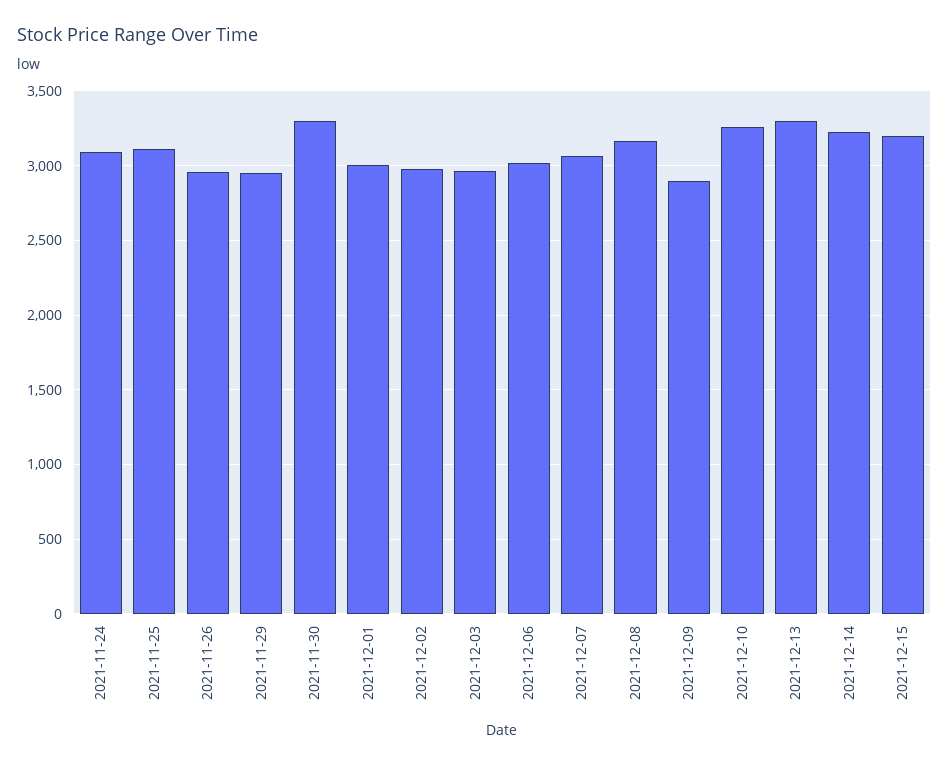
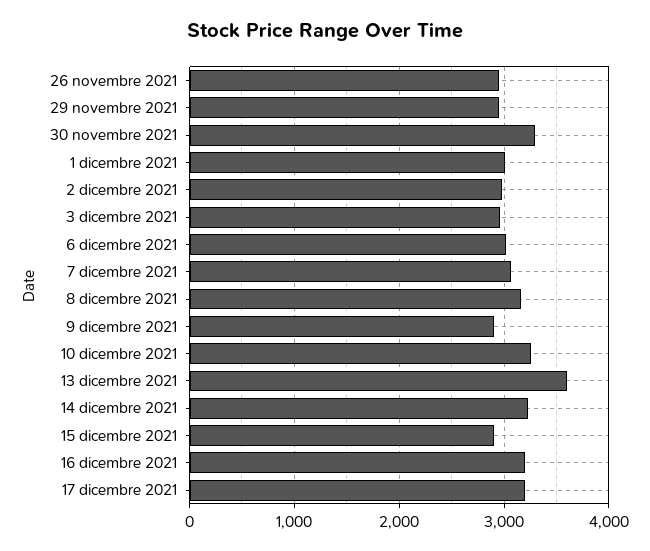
2021-11-24: 3100 -> none
2021-11-25: 3100 -> none
2021-12-13: 3300 -> 3600
2021-12-15: 3200 -> 2900
16 dicembre 2021: none -> 3200
17 dicembre 2021: none -> 3200

